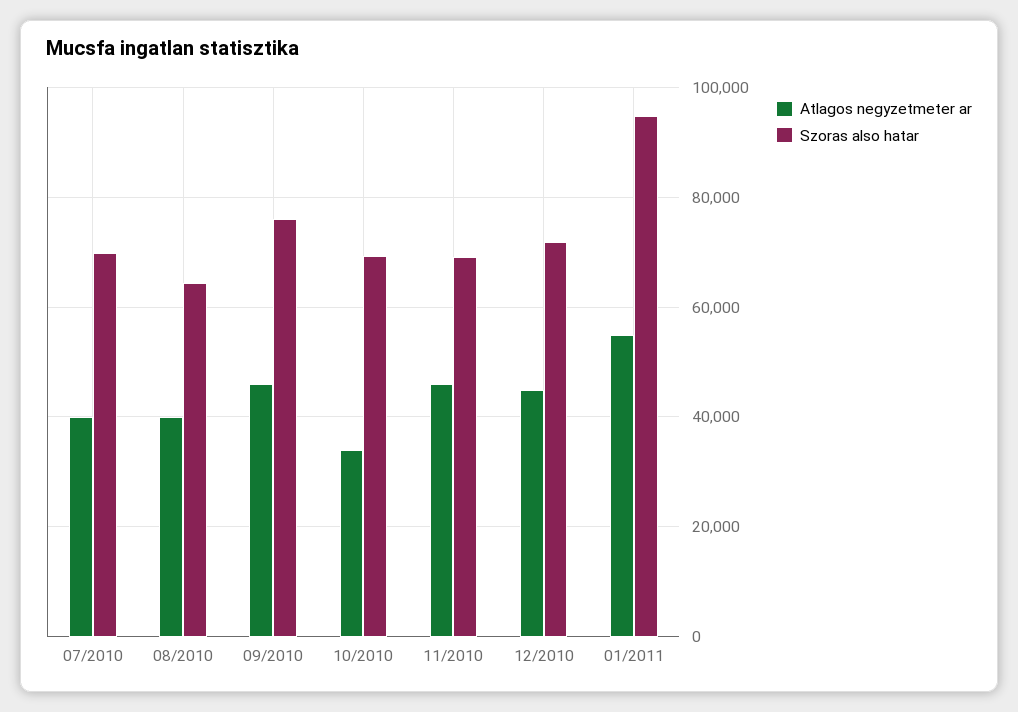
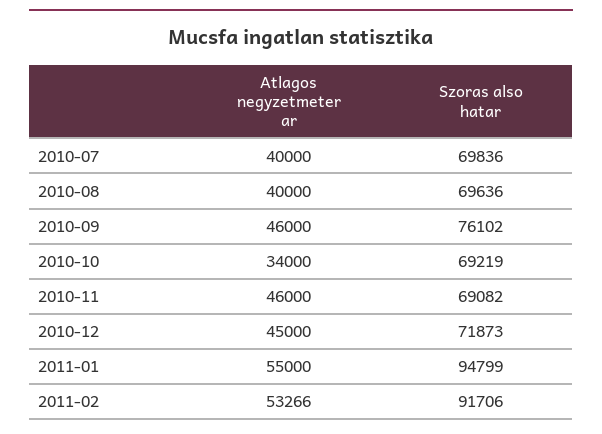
Szoras also hatar, 08/2010: 64000 -> 69636
Atlagos negyzetmeter ar, 2011-02: none -> 53266
Szoras also hatar, 2011-02: none -> 91706

